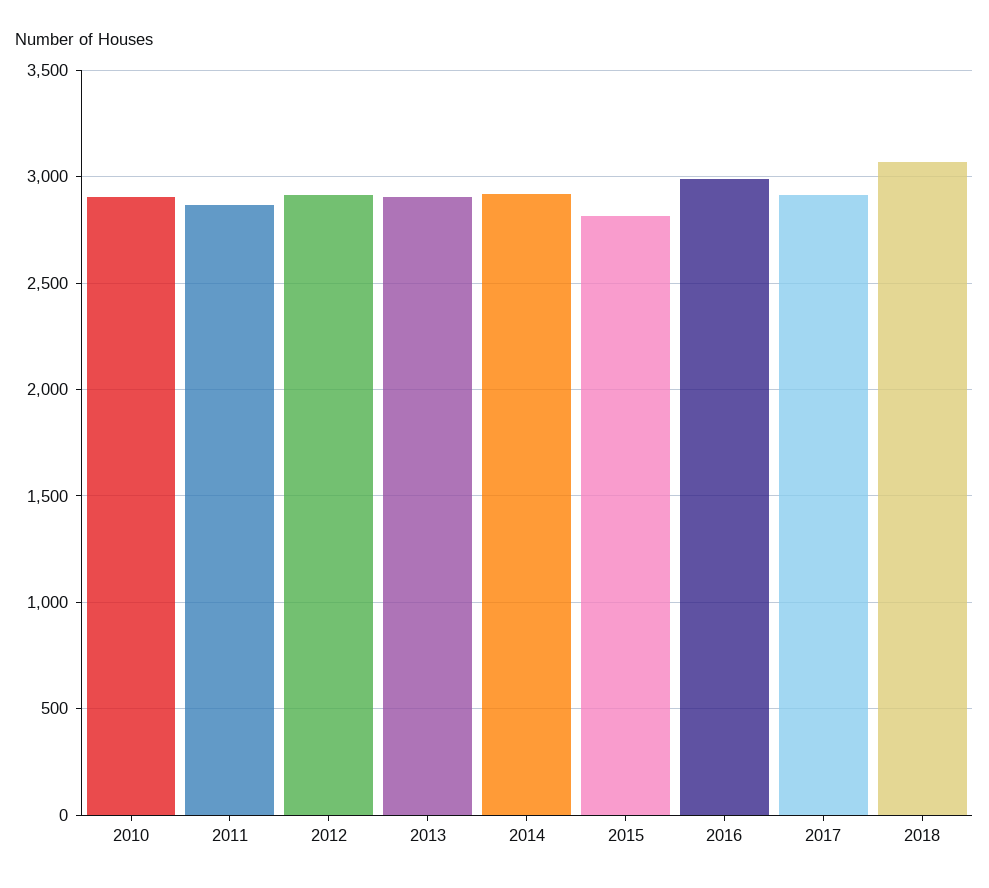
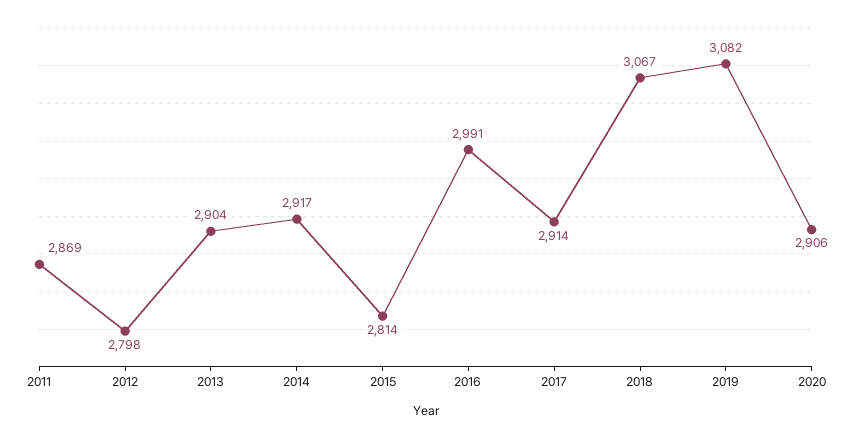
2010: 2900 -> none
2012: 2900 -> 2798
2019: none -> 3082
2020: none -> 2906

